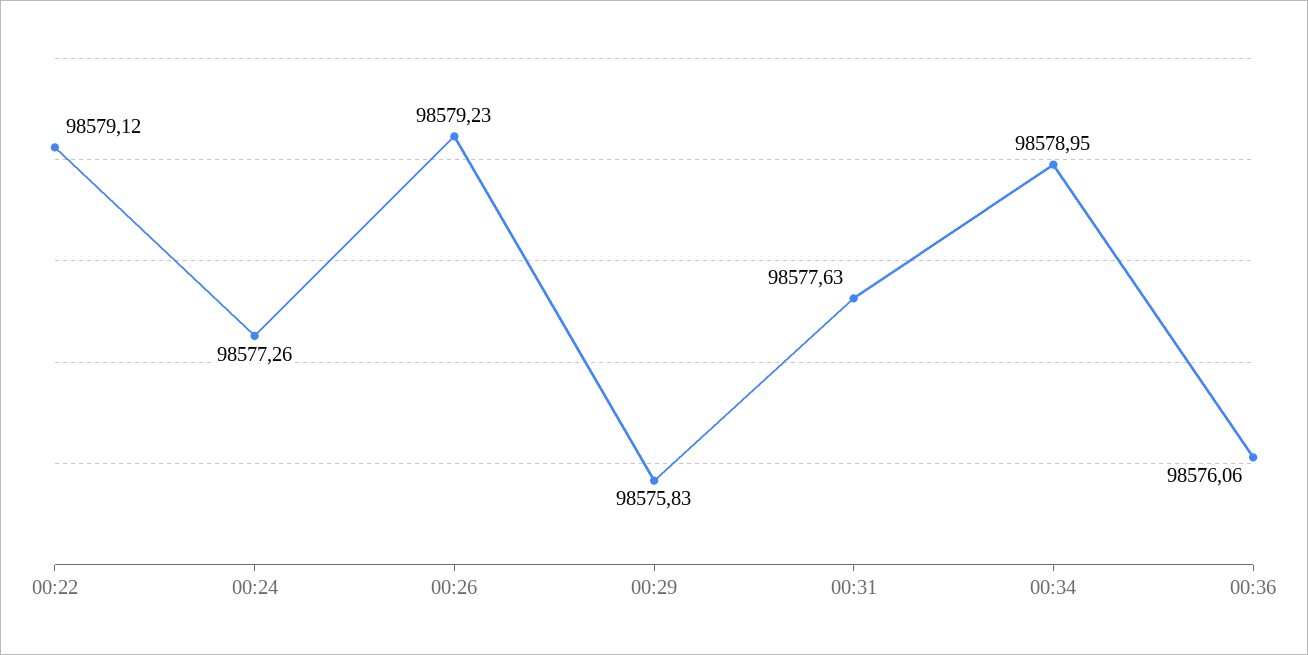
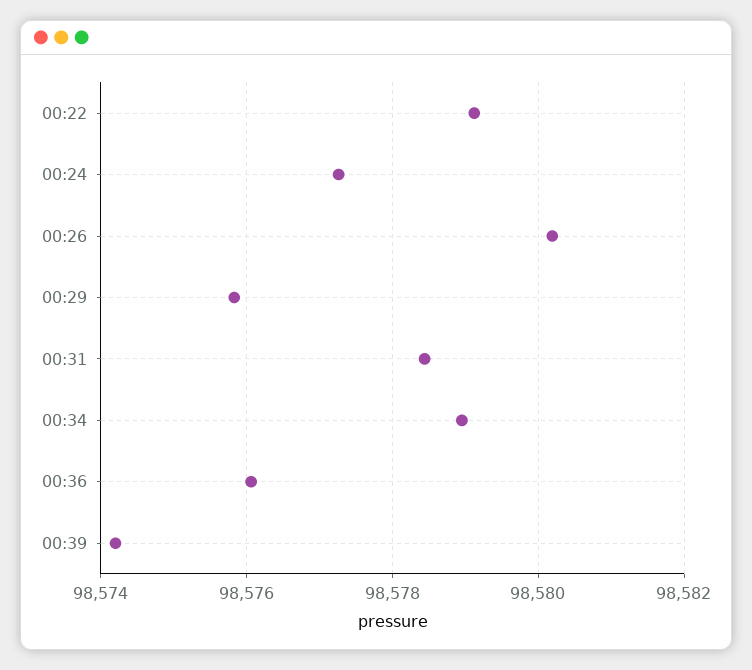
00:26: 98579.23 -> 98580.2
00:31: 98577.63 -> 98578.4
00:39: none -> 98574.2

